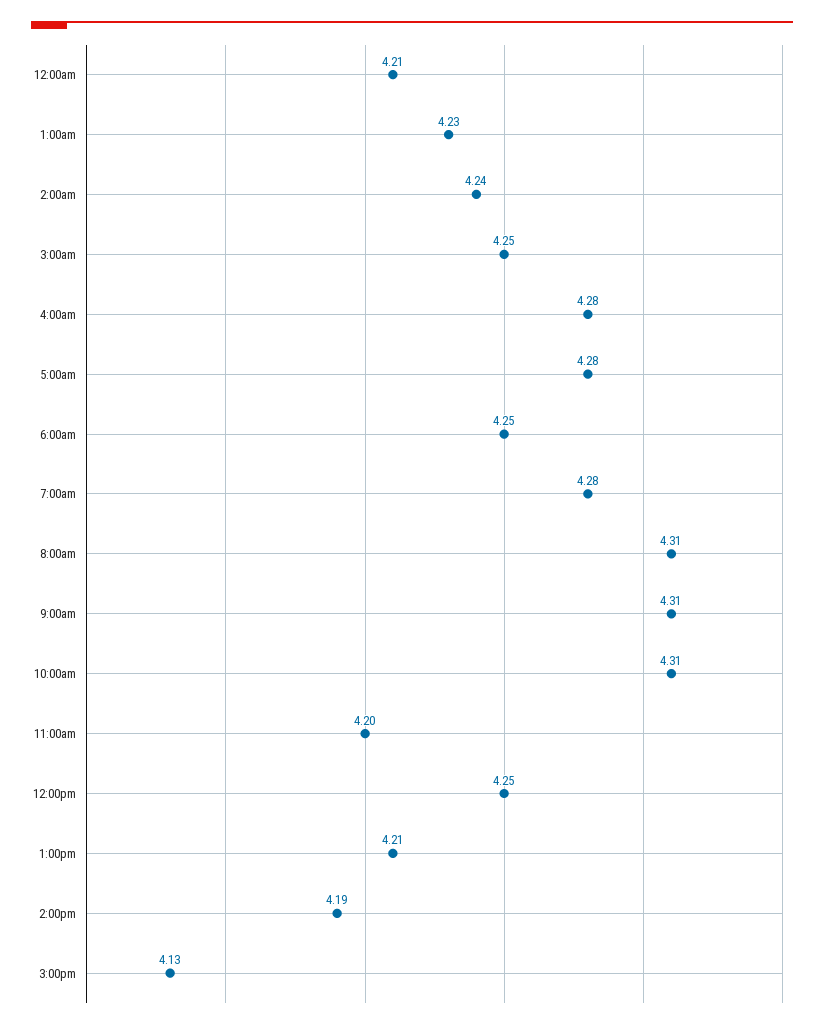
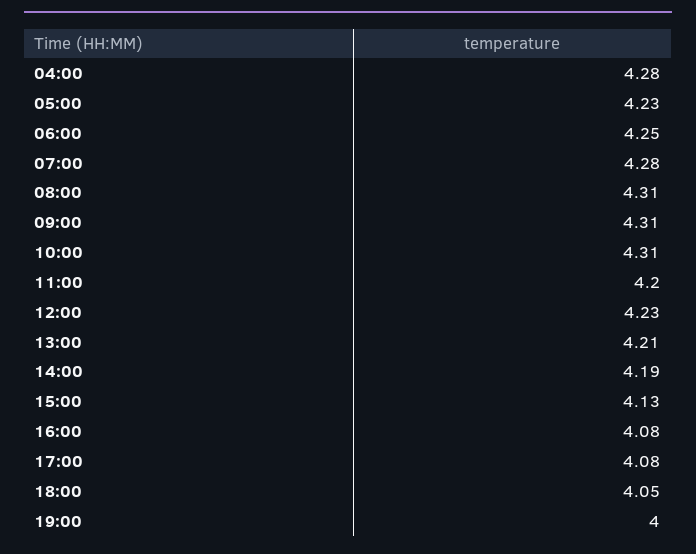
12:00am: 4.21 -> none
1:00am: 4.23 -> none
2:00am: 4.24 -> none
3:00am: 4.25 -> none
5:00am: 4.28 -> 4.23
12:00pm: 4.25 -> 4.23
16:00: none -> 4.08
17:00: none -> 4.08
18:00: none -> 4.05
19:00: none -> 4

